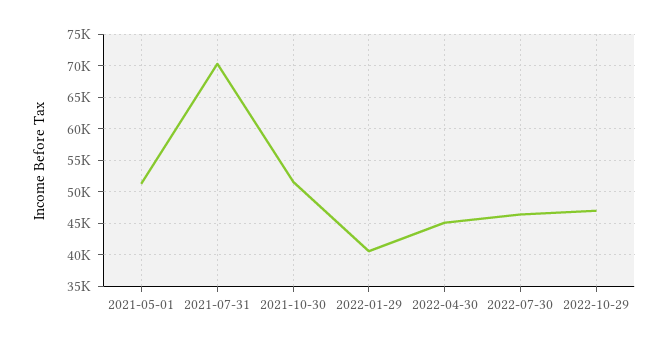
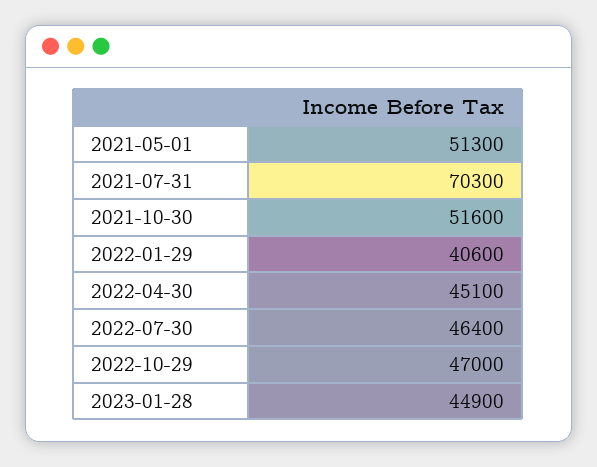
2023-01-28: none -> 44900

